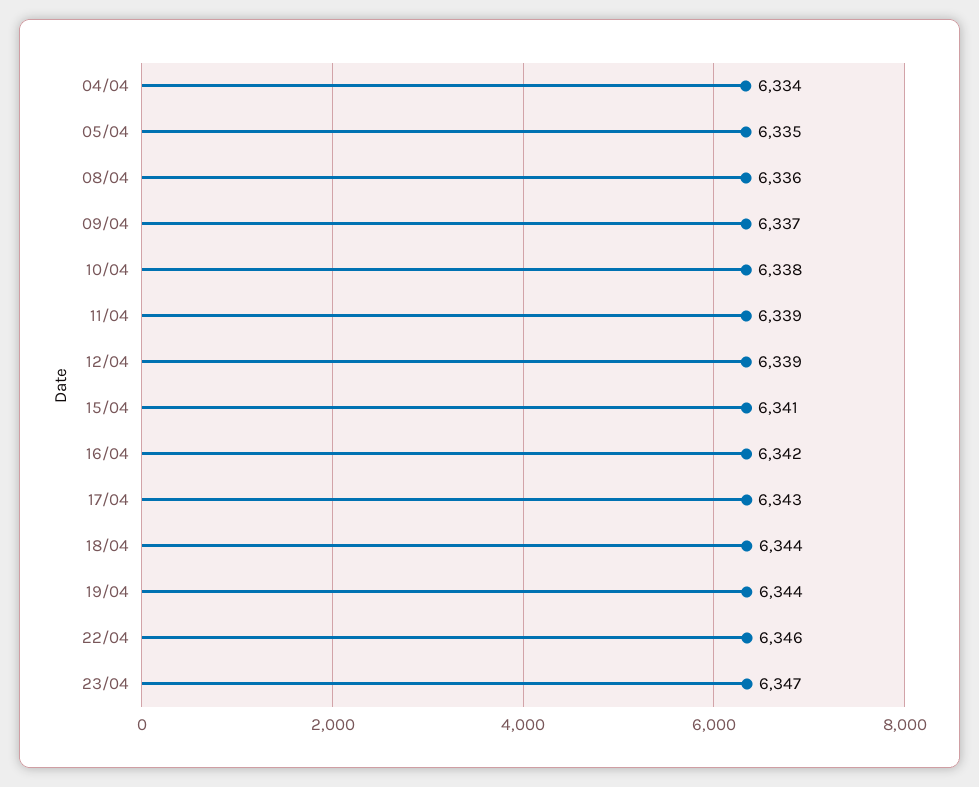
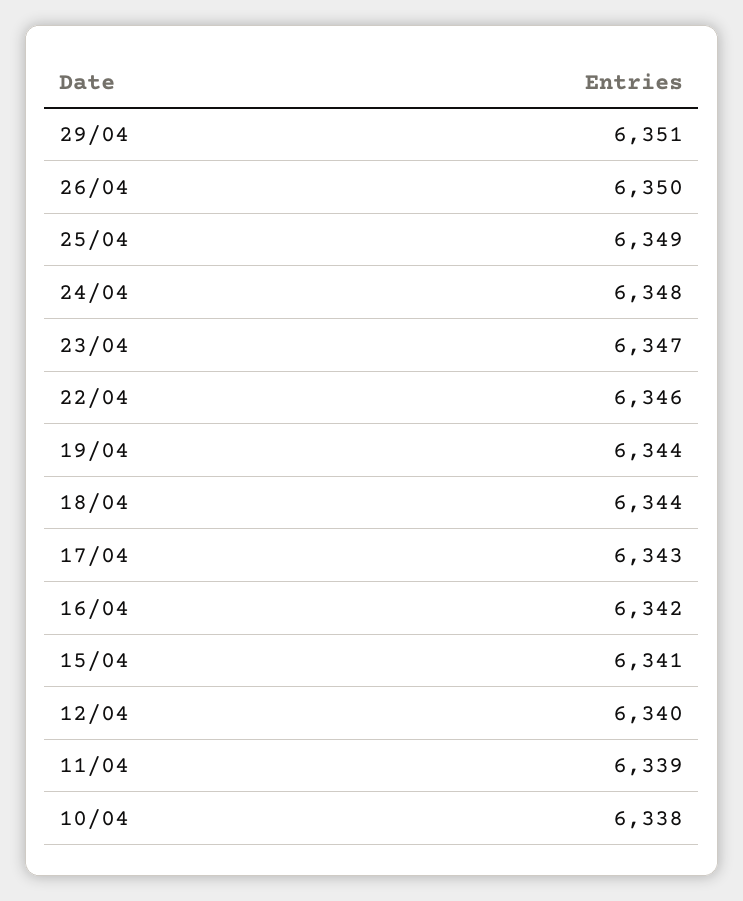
04/04: 6334 -> none
05/04: 6335 -> none
08/04: 6336 -> none
09/04: 6337 -> none
12/04: 6339 -> 6340
29/04: none -> 6351
26/04: none -> 6350
25/04: none -> 6349
24/04: none -> 6348

